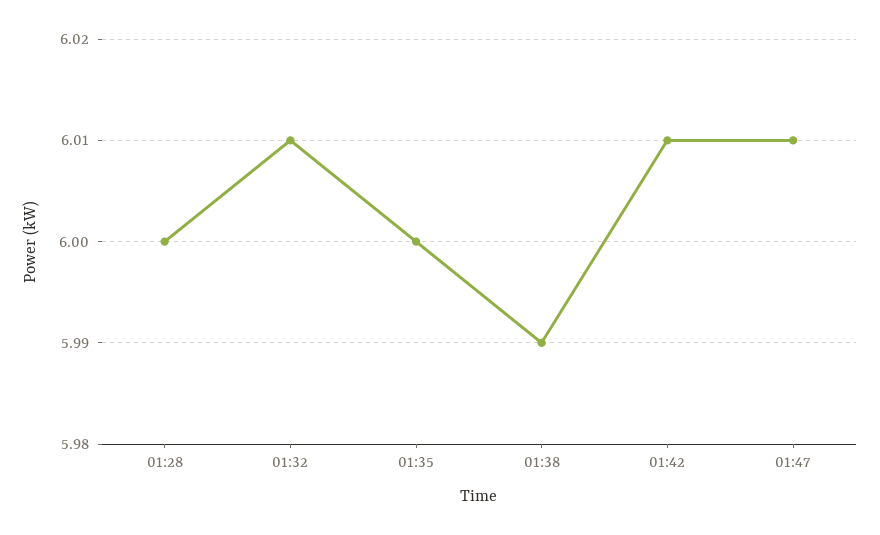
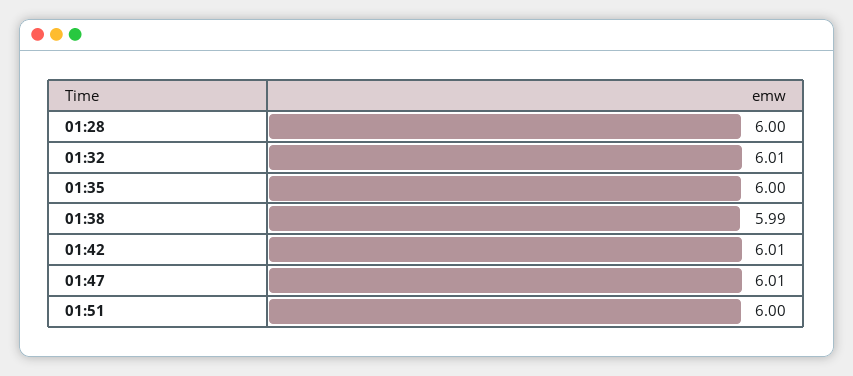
01:51: none -> 6

